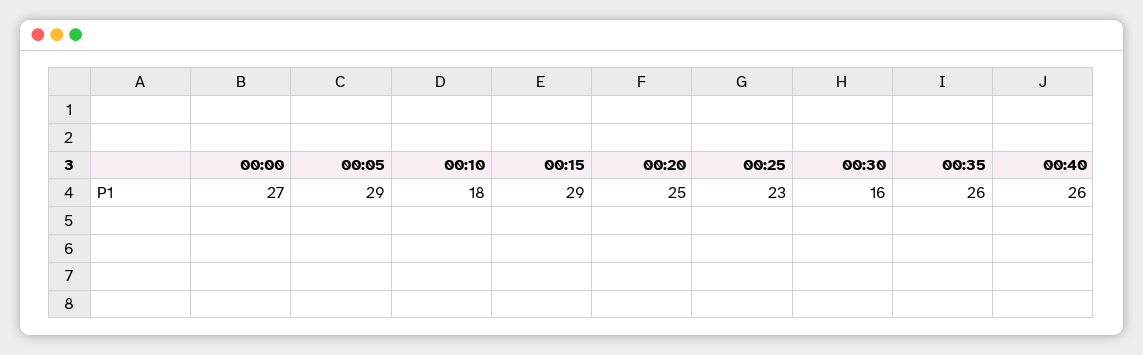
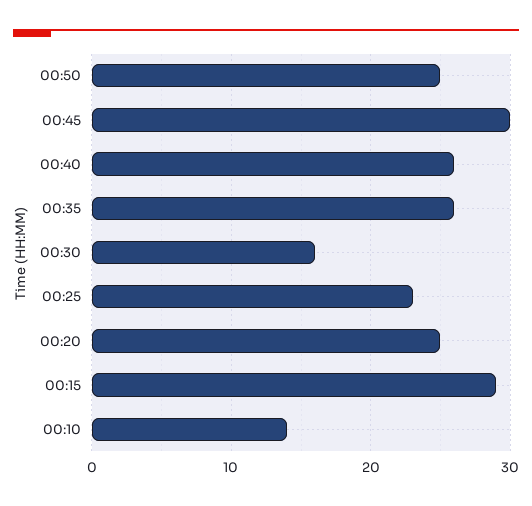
00:00: 27 -> none
00:05: 29 -> none
00:10: 18 -> 14
00:50: none -> 25
00:45: none -> 30

